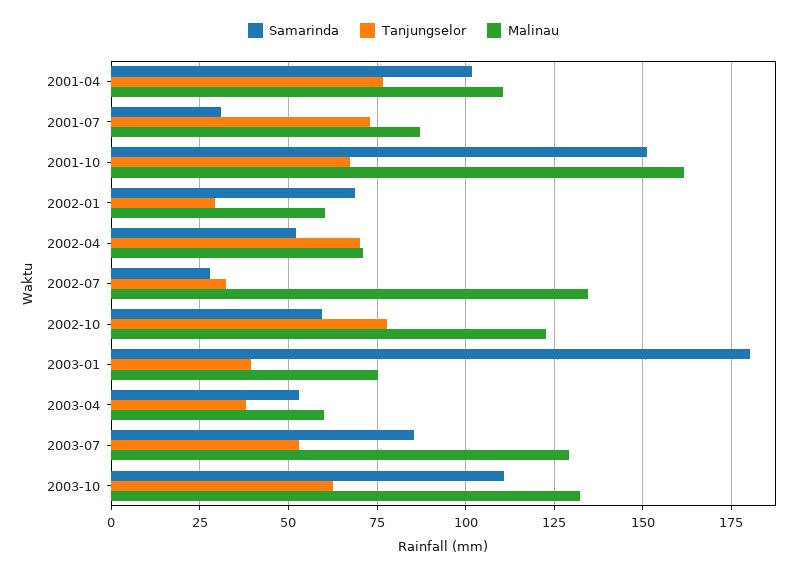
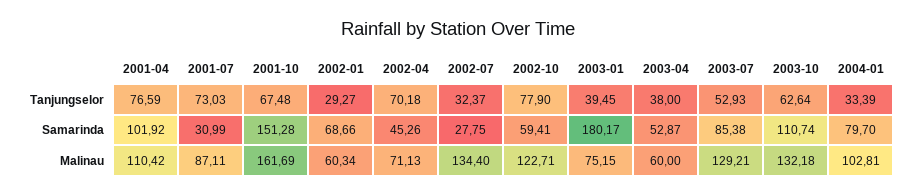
Samarinda, 2002-04: 52.5 -> 45.26
Tanjungselor, 2004-01: none -> 33.39
Samarinda, 2004-01: none -> 79.7
Malinau, 2004-01: none -> 102.81

